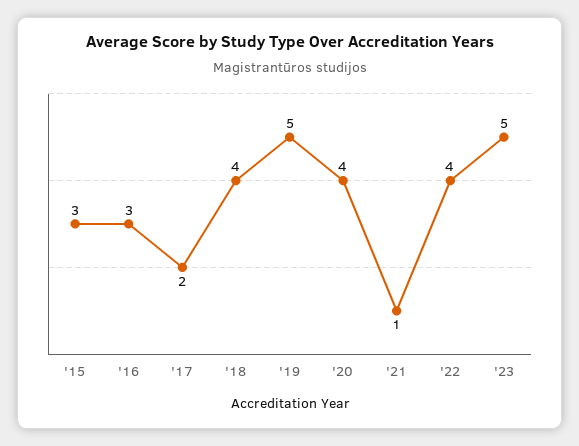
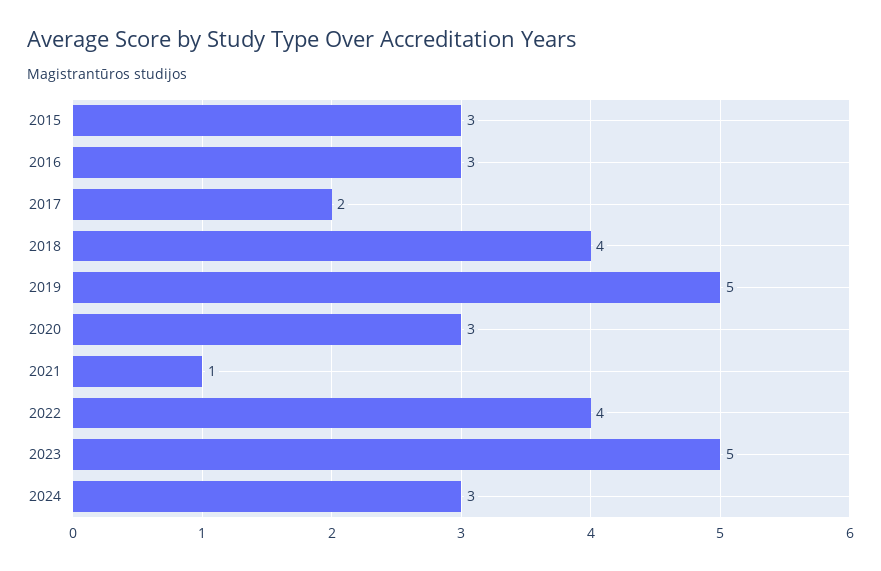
'20: 4 -> 3
2024: none -> 3

